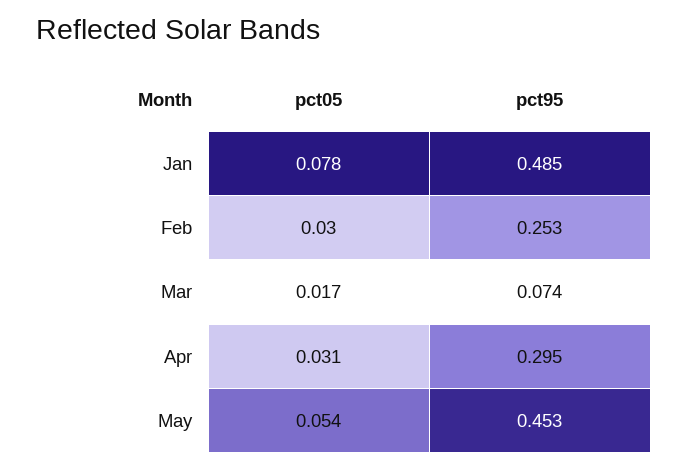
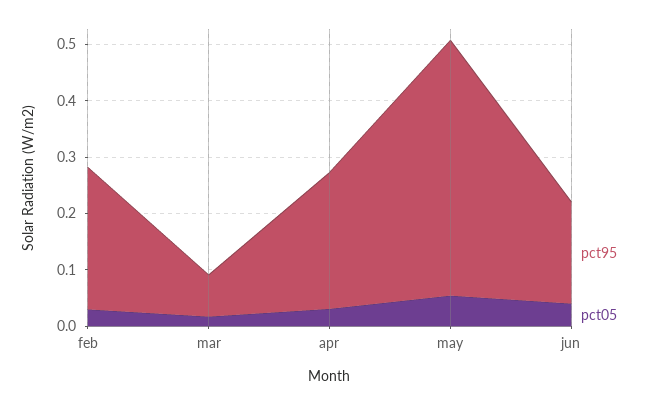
pct05, Jan: 0.078 -> none
pct95, Jan: 0.485 -> none
pct95, Apr: 0.295 -> 0.24
pct95, jun: none -> 0.18
pct05, jun: none -> 0.04

